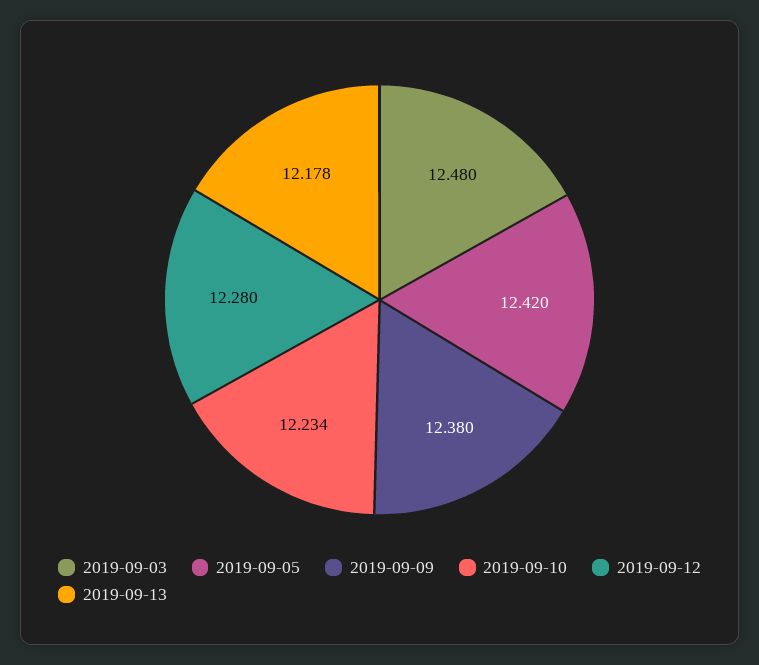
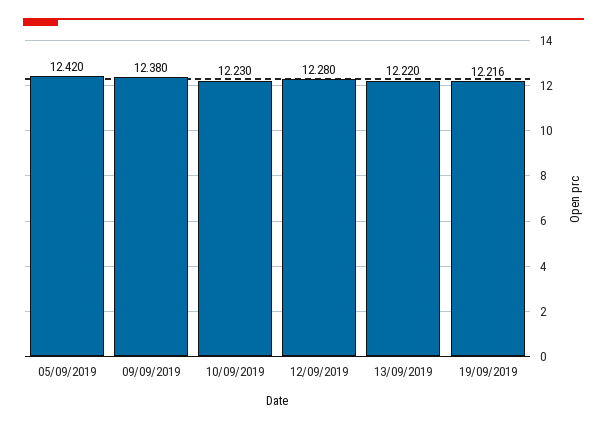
2019-09-03: 12.48 -> none
2019-09-10: 12.234 -> 12.23
2019-09-13: 12.178 -> 12.22
19/09/2019: none -> 12.216

